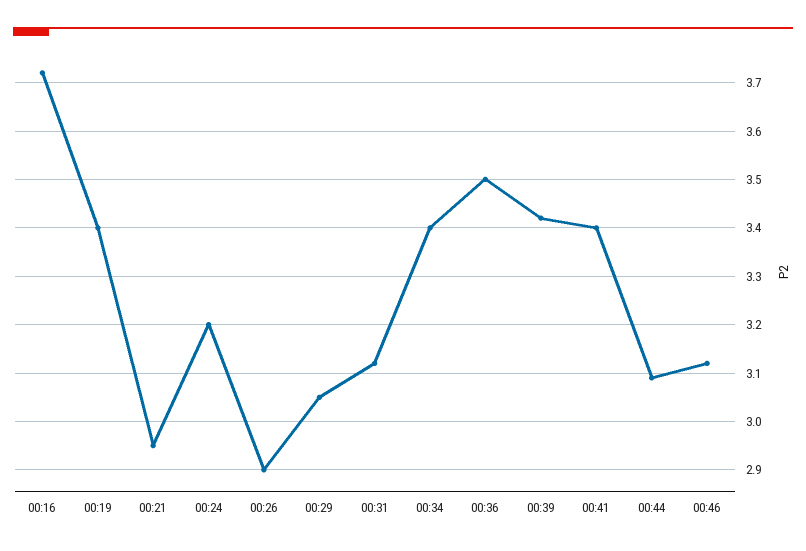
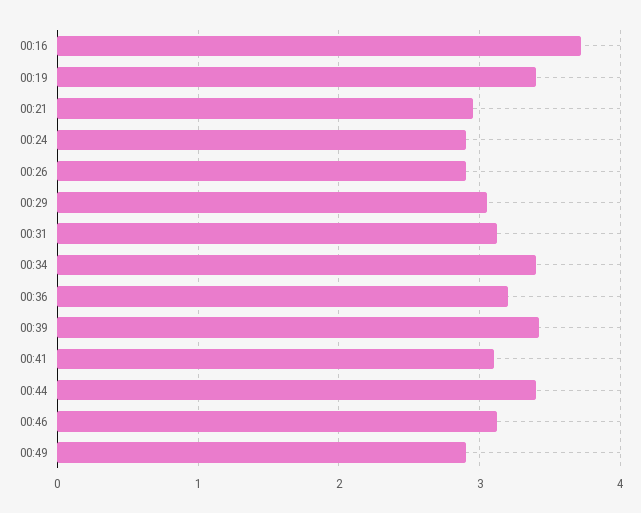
00:24: 3.2 -> 2.9
00:36: 3.5 -> 3.2
00:41: 3.4 -> 3.1
00:44: 3.1 -> 3.4
00:49: none -> 2.9

